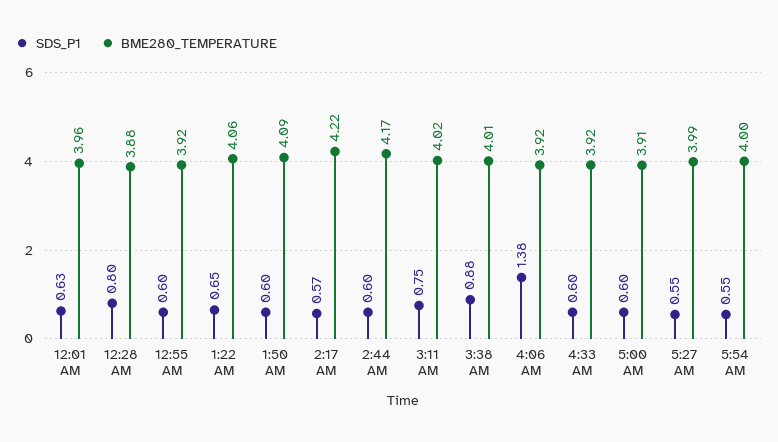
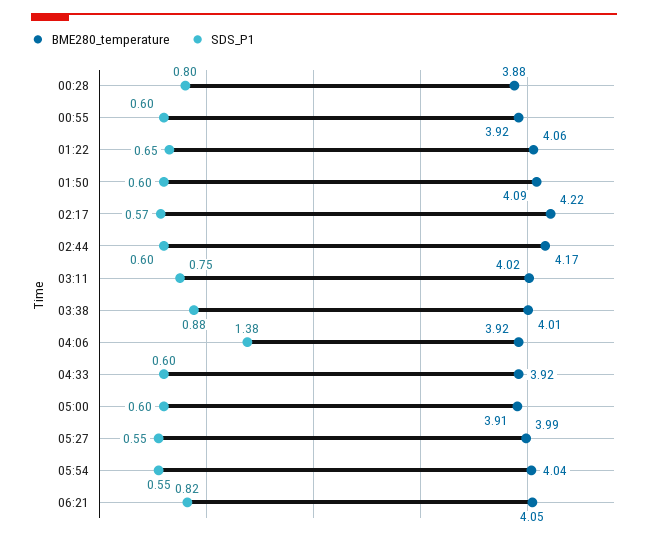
SDS_P1, 12:01 AM: 0.63 -> none
BME280_TEMPERATURE, 12:01 AM: 3.96 -> none
BME280_TEMPERATURE, 5:54 AM: 4 -> 4.04
BME280_TEMPERATURE, 06:21: none -> 4.05
SDS_P1, 06:21: none -> 0.82

